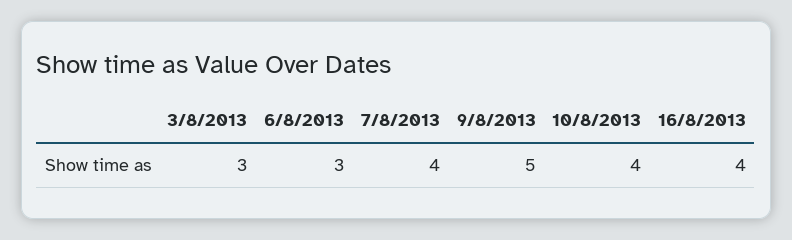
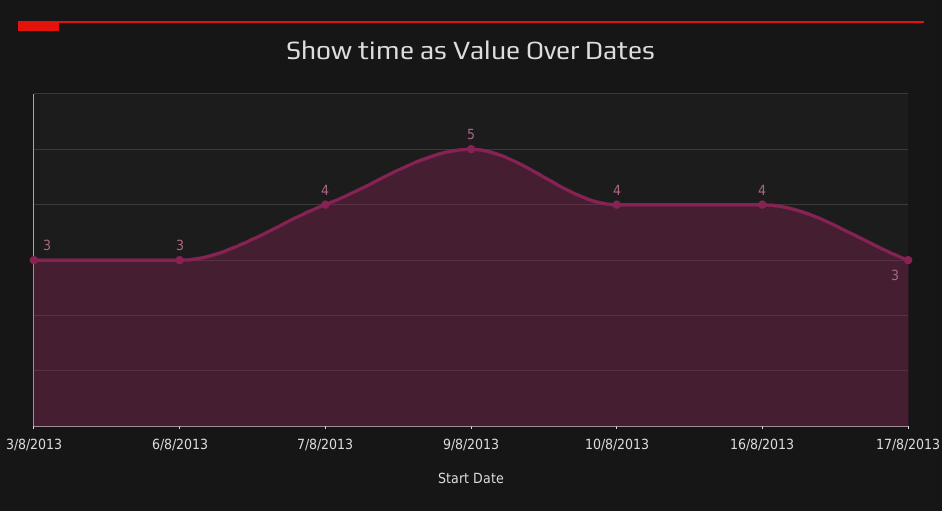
17/8/2013: none -> 3

